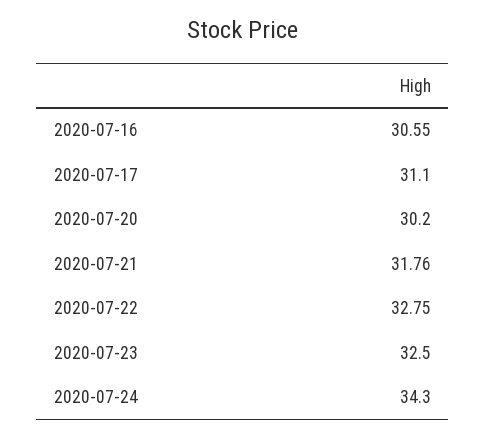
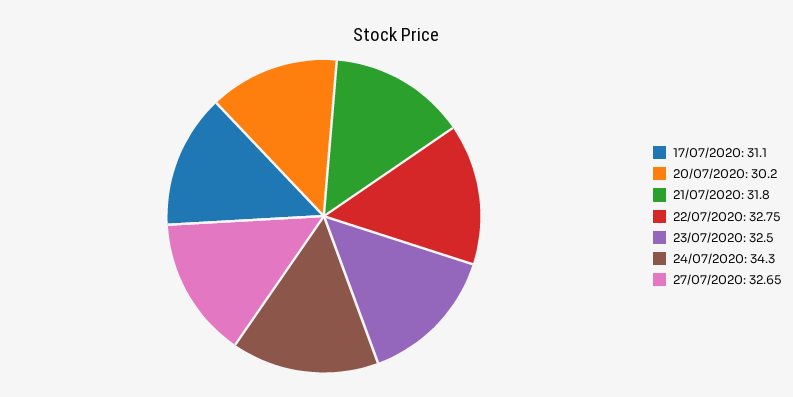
2020-07-16: 30.55 -> none
2020-07-21: 31.76 -> 31.8
27/07/2020: none -> 32.65

